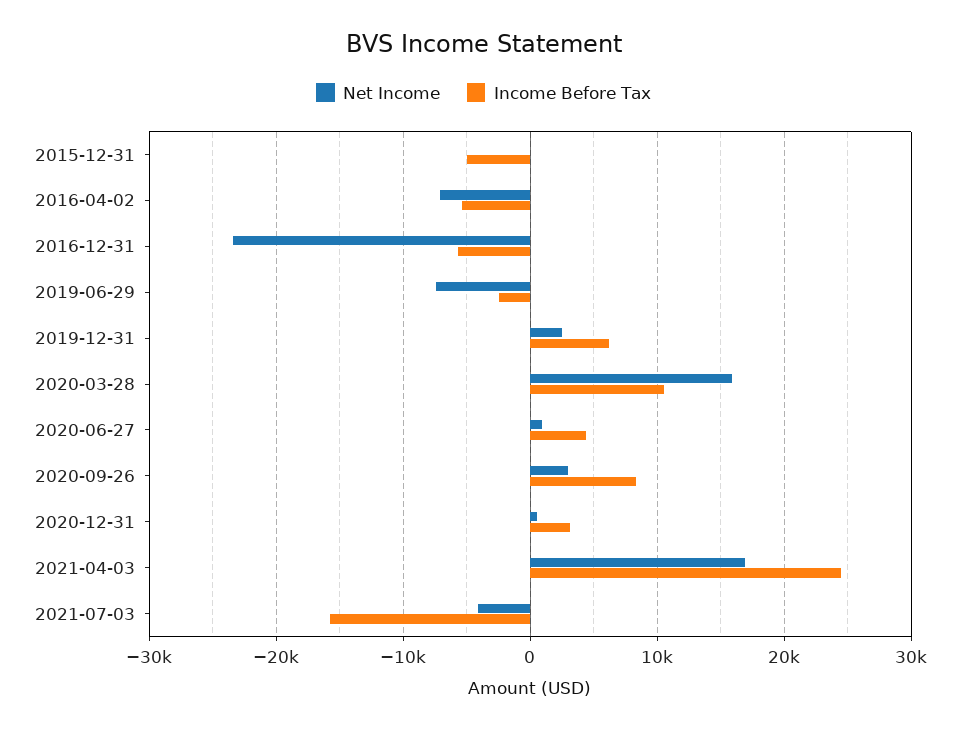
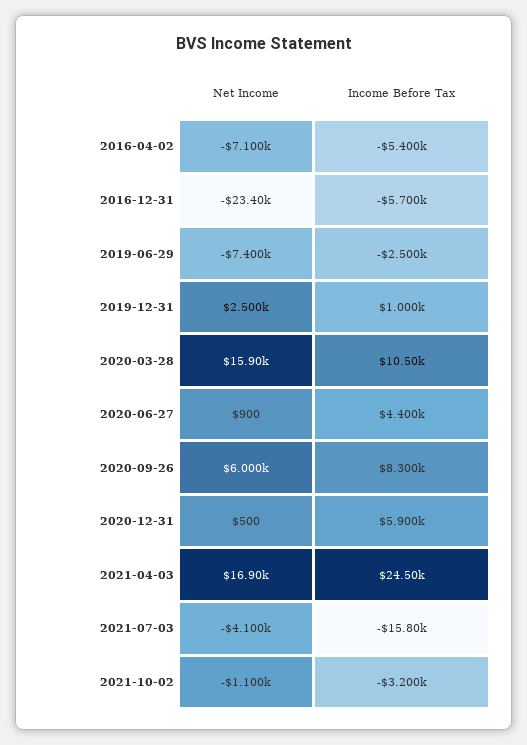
Net Income, 2015-12-31: 0 -> none
Income Before Tax, 2015-12-31: -5000 -> none
Income Before Tax, 2019-12-31: 6000 -> 1000
Net Income, 2020-09-26: 3000 -> 6000
Income Before Tax, 2020-12-31: 3000 -> 5900
Net Income, 2021-10-02: none -> -1100
Income Before Tax, 2021-10-02: none -> -3200

